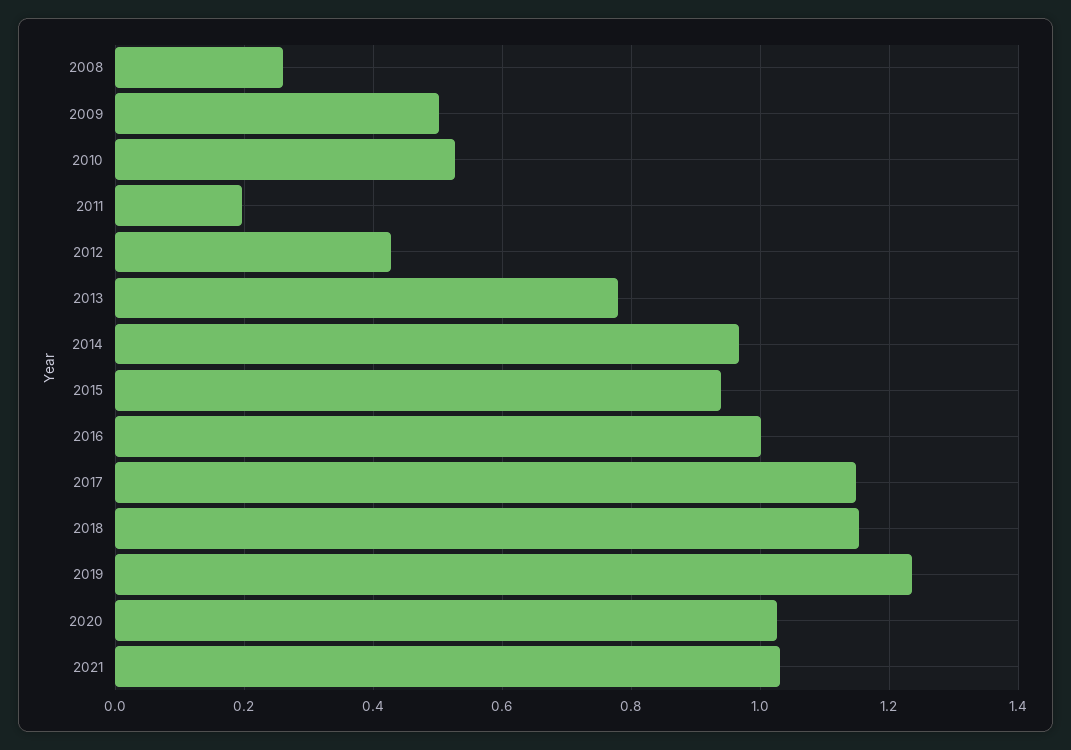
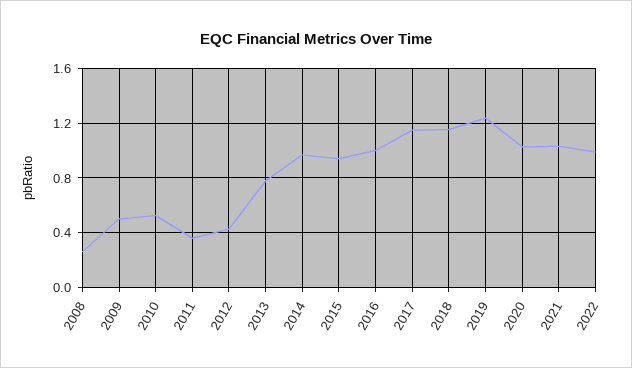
2011: 0.2 -> 0.35
2022: none -> 1

